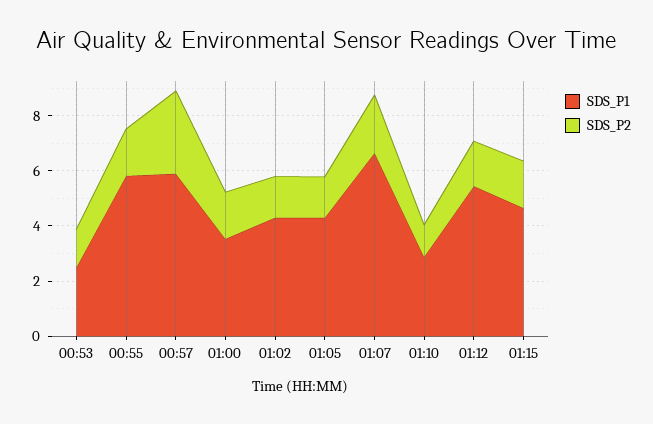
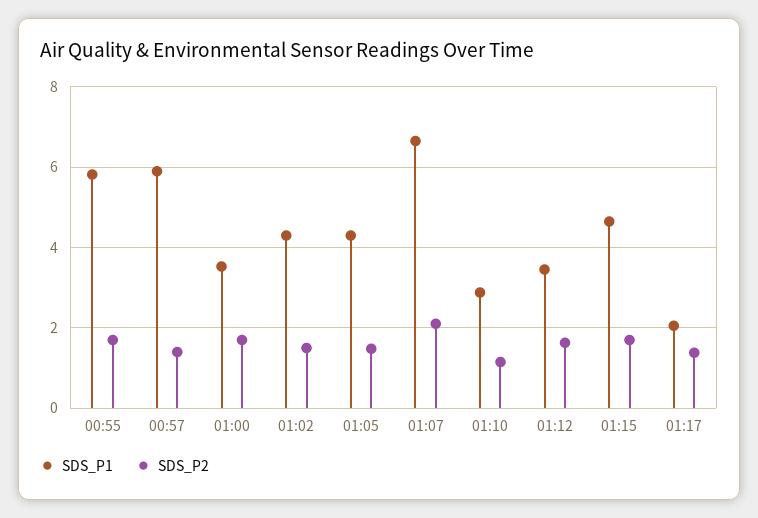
SDS_P1, 00:53: 2.5 -> none
SDS_P2, 00:53: 1.5 -> none
SDS_P2, 00:57: 3 -> 1.4
SDS_P1, 01:12: 5.5 -> 3.4
SDS_P1, 01:17: none -> 2
SDS_P2, 01:17: none -> 1.4

